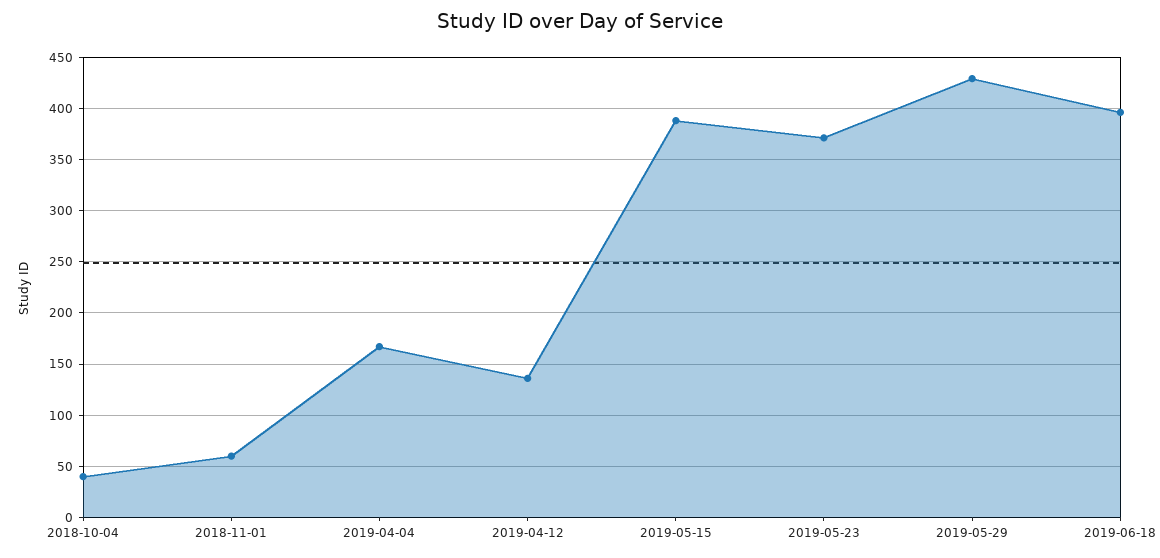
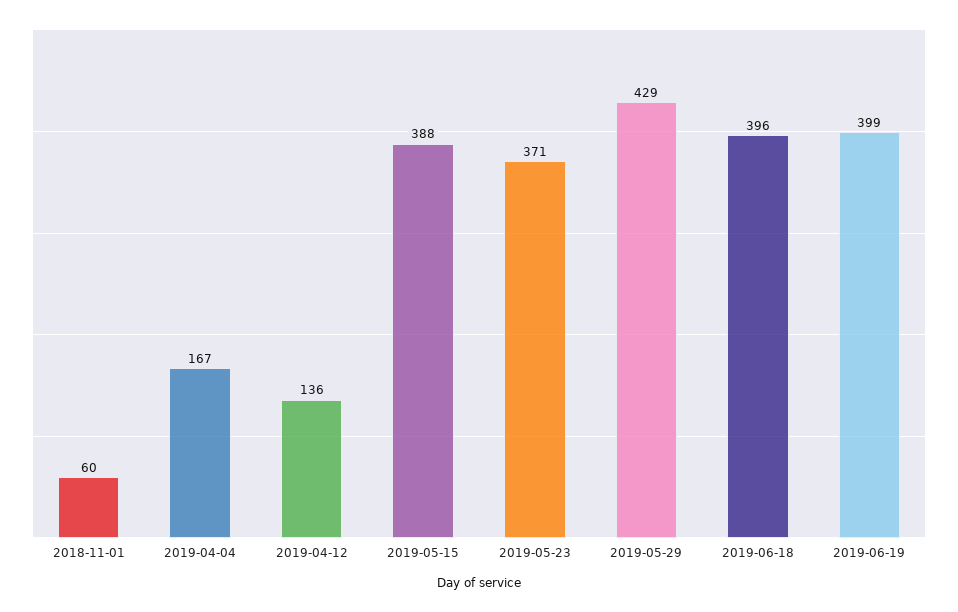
2018-10-04: 40 -> none
2019-06-19: none -> 399

